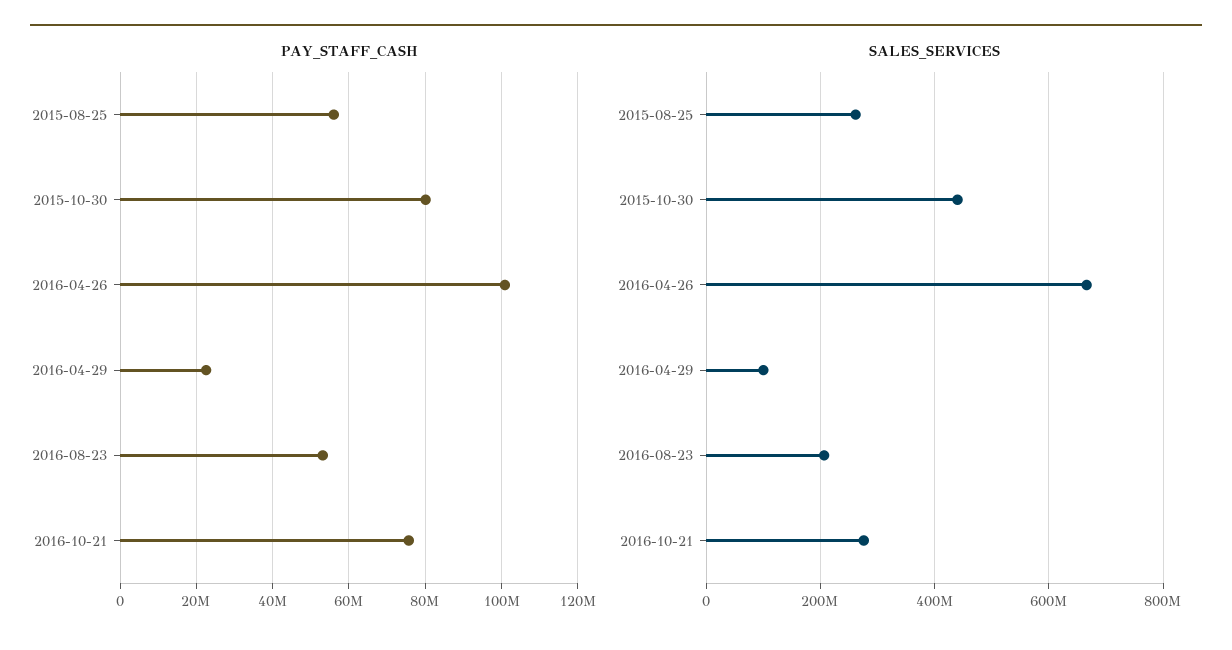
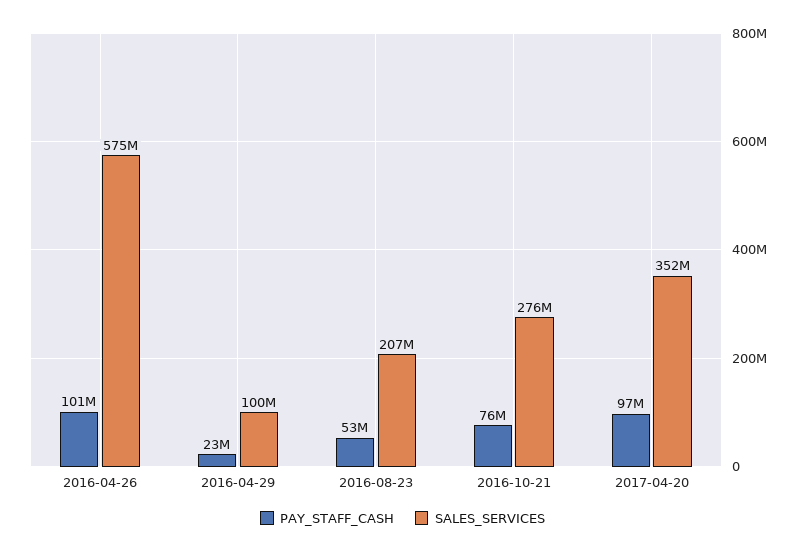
PAY_STAFF_CASH, 2015-08-25: 56000000 -> none
PAY_STAFF_CASH, 2015-10-30: 80000000 -> none
SALES_SERVICES, 2015-08-25: 260000000 -> none
SALES_SERVICES, 2015-10-30: 440000000 -> none
SALES_SERVICES, 2016-04-26: 660000000 -> 575000000
PAY_STAFF_CASH, 2017-04-20: none -> 97000000
SALES_SERVICES, 2017-04-20: none -> 352000000

